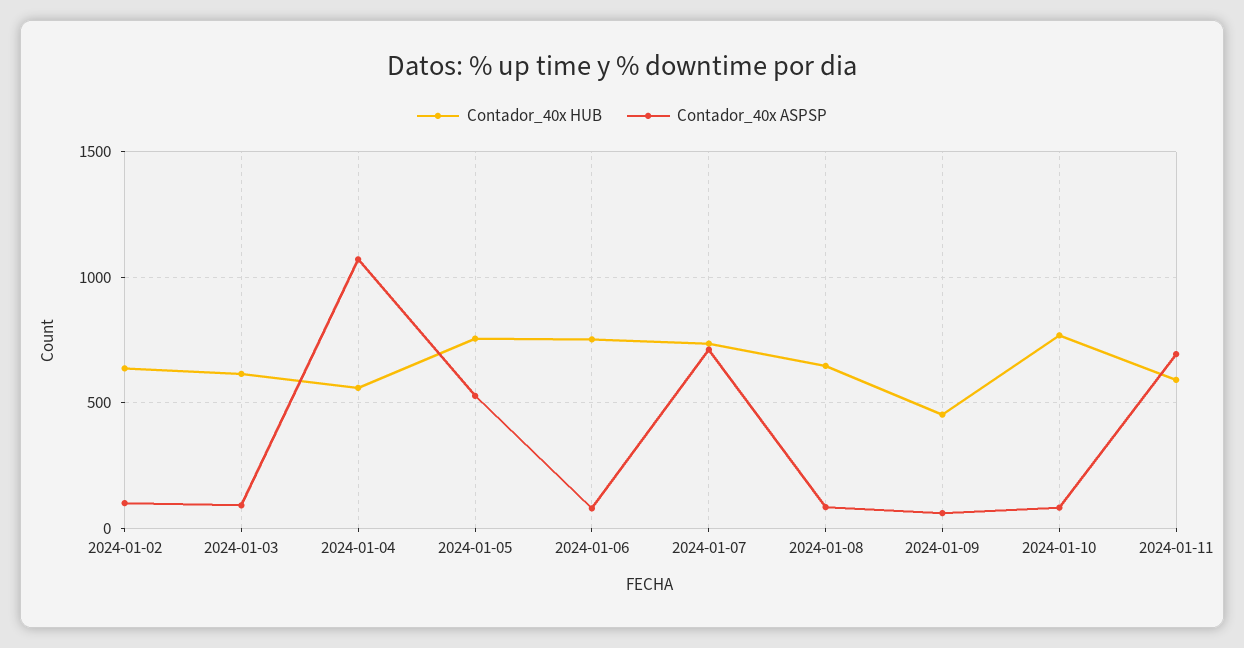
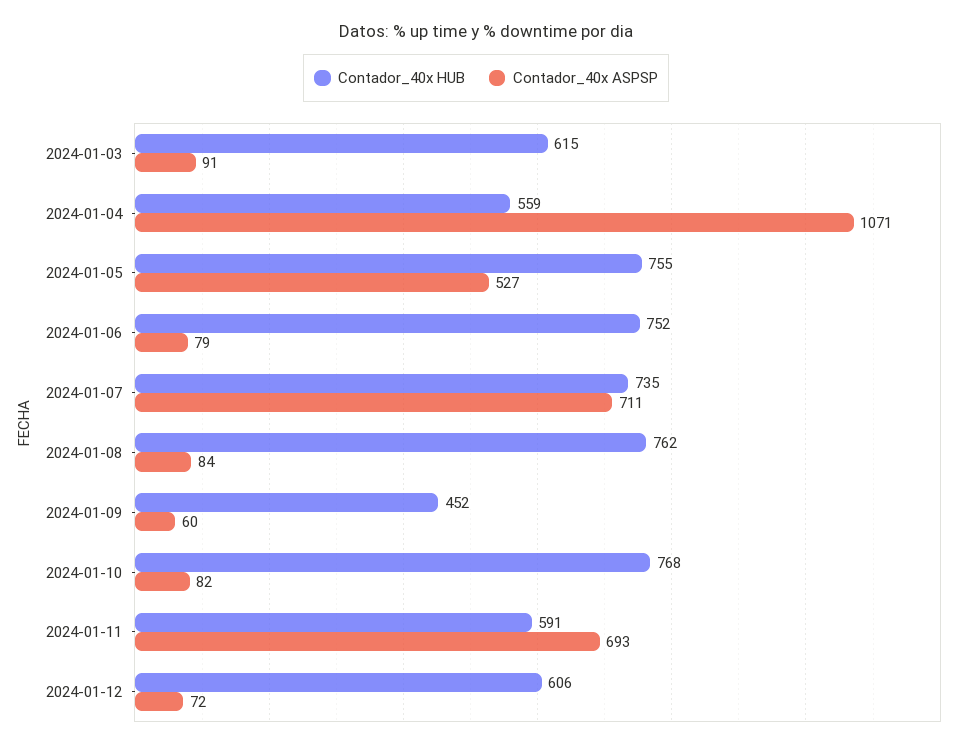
Contador_40x HUB, 2024-01-02: 650 -> none
Contador_40x ASPSP, 2024-01-02: 100 -> none
Contador_40x HUB, 2024-01-08: 650 -> 762
Contador_40x HUB, 2024-01-12: none -> 606
Contador_40x ASPSP, 2024-01-12: none -> 72

